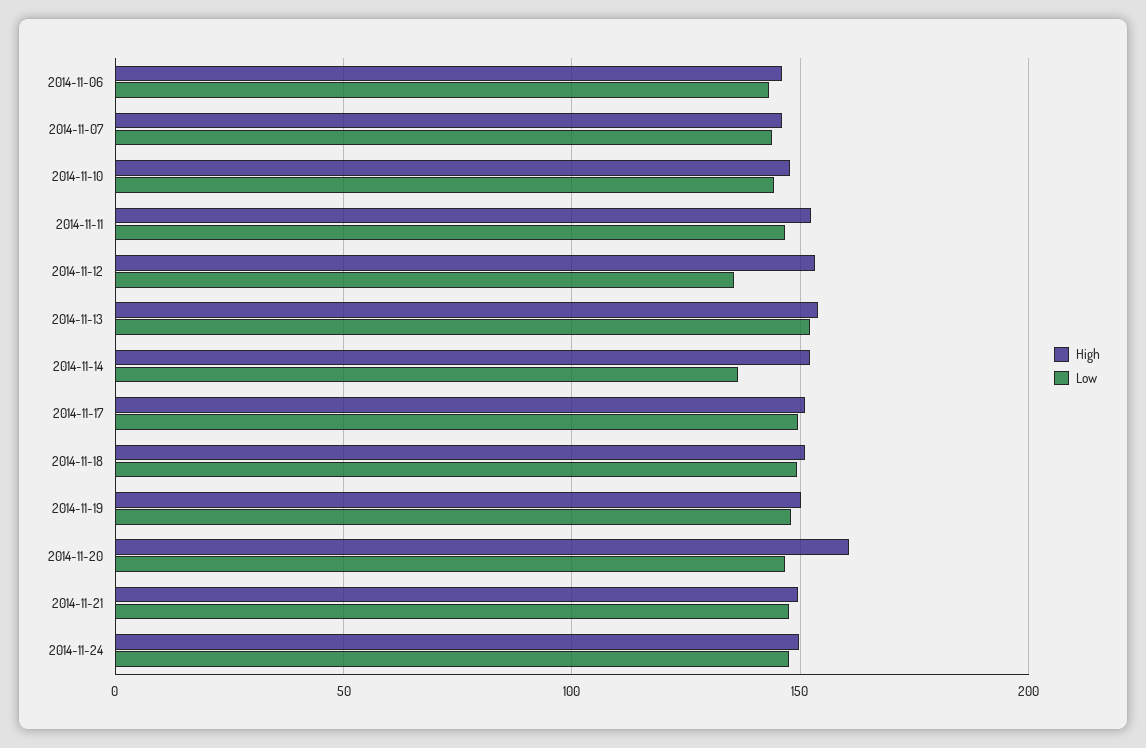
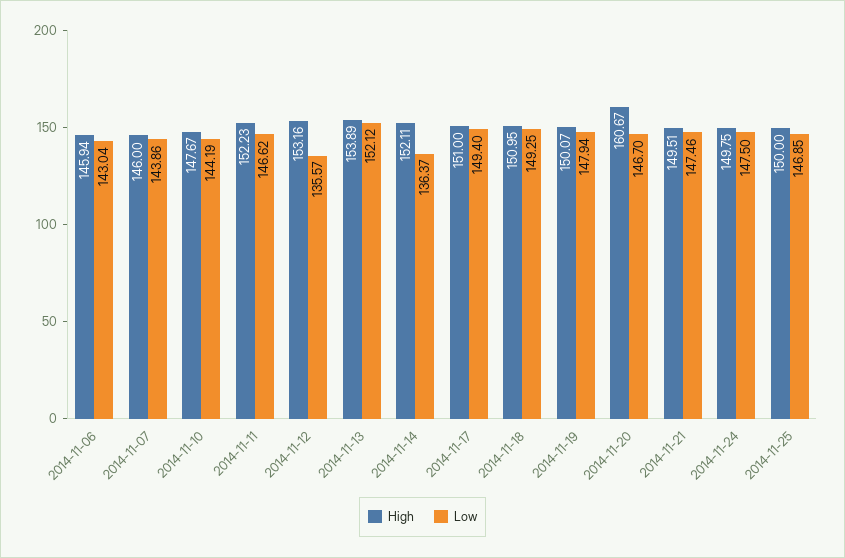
High, 2014-11-25: none -> 150
Low, 2014-11-25: none -> 146.85

